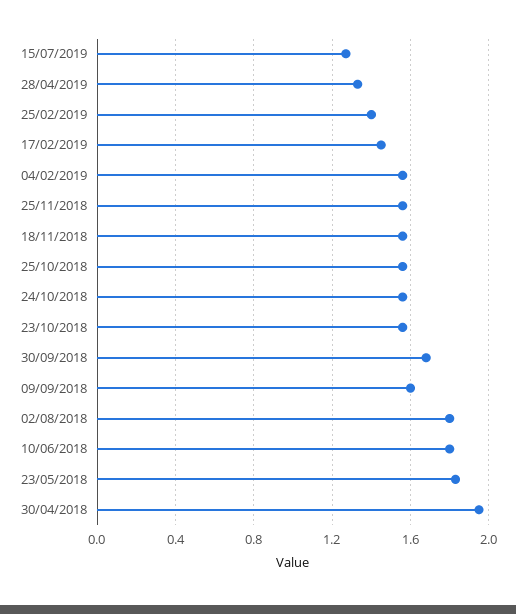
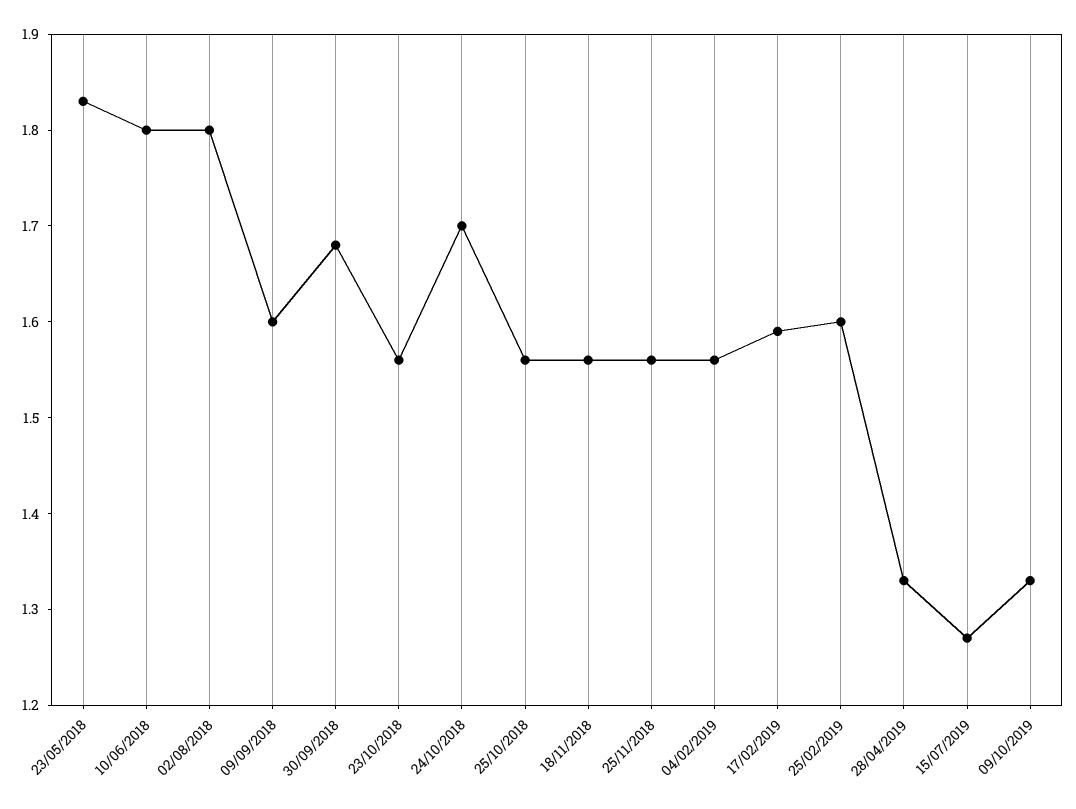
25/02/2019: 1.4 -> 1.6
17/02/2019: 1.45 -> 1.59
24/10/2018: 1.55 -> 1.7
30/04/2018: 1.95 -> none
09/10/2019: none -> 1.33

